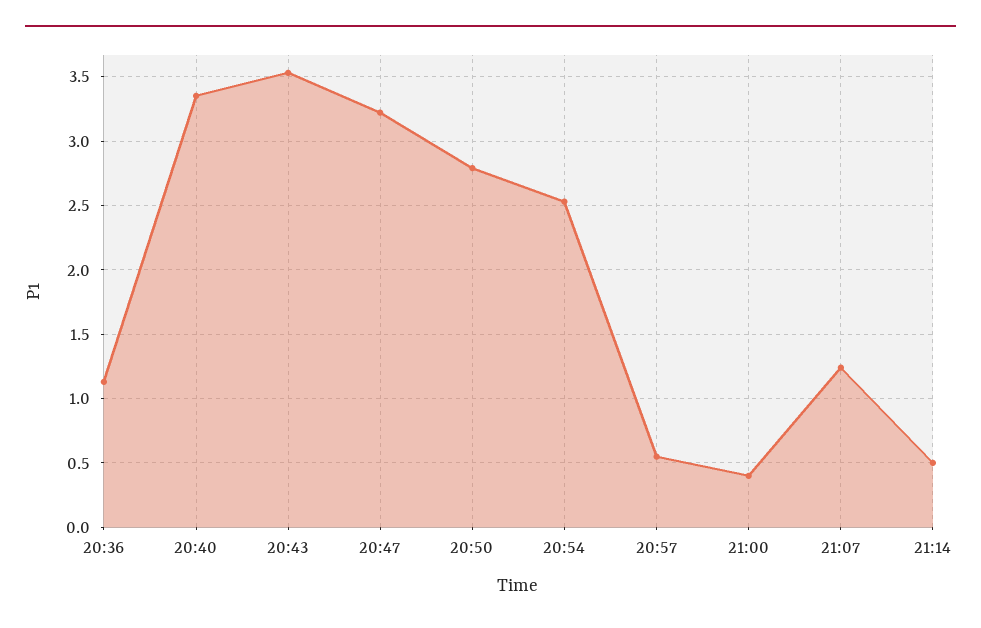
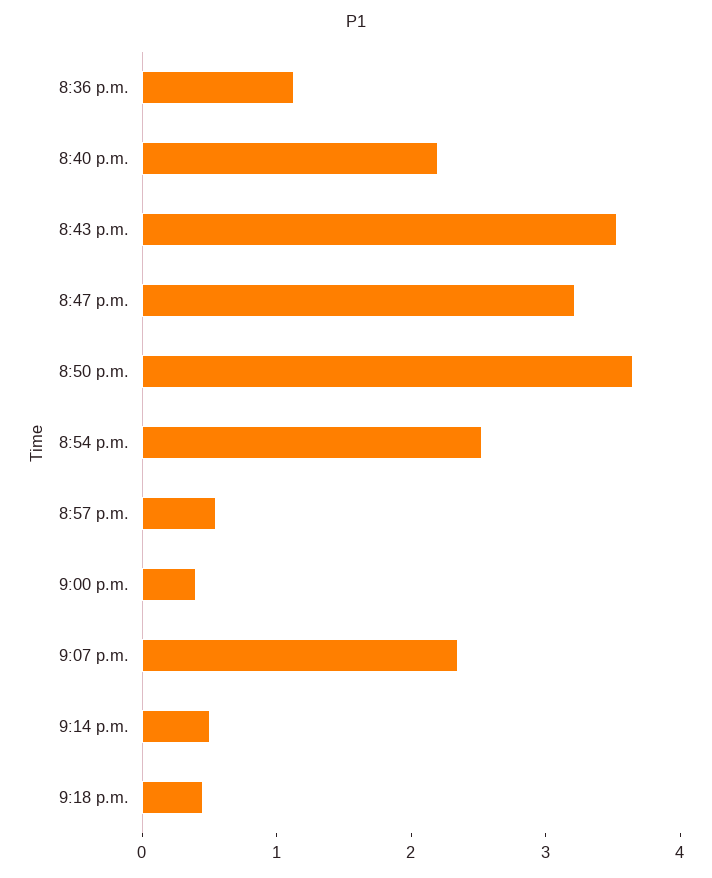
20:40: 3.35 -> 2.2
20:50: 2.8 -> 3.6
21:07: 1.25 -> 2.4
9:18 p.m.: none -> 0.4

